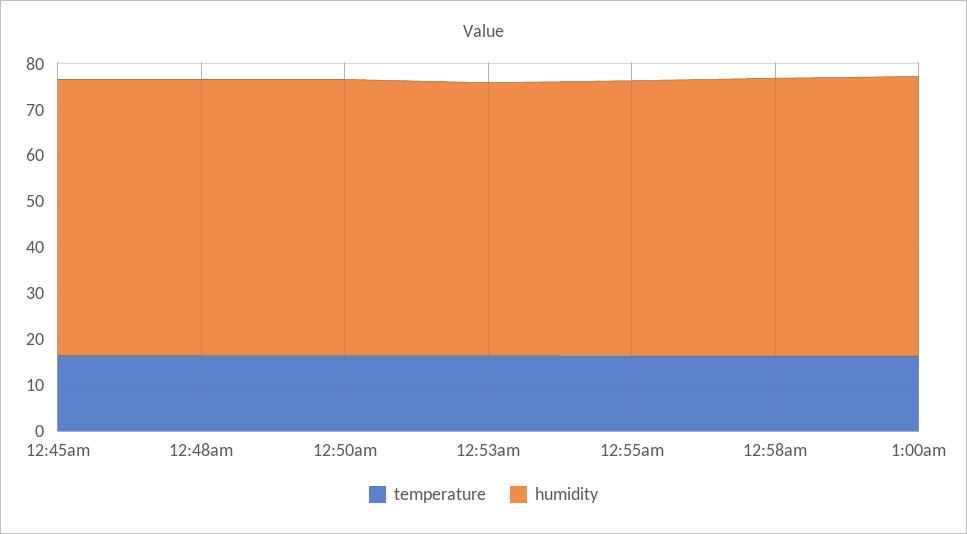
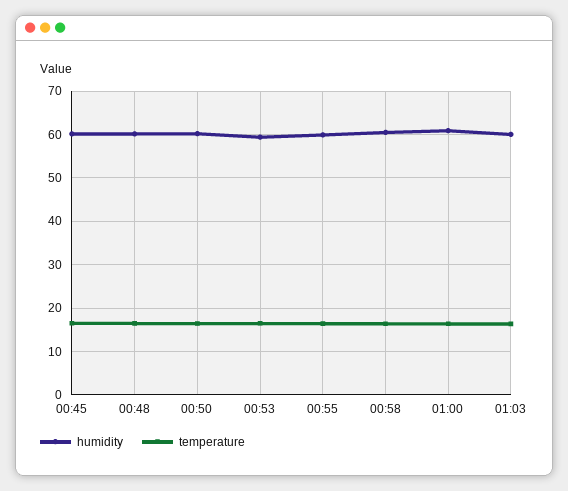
humidity, 01:03: none -> 60
temperature, 01:03: none -> 16

